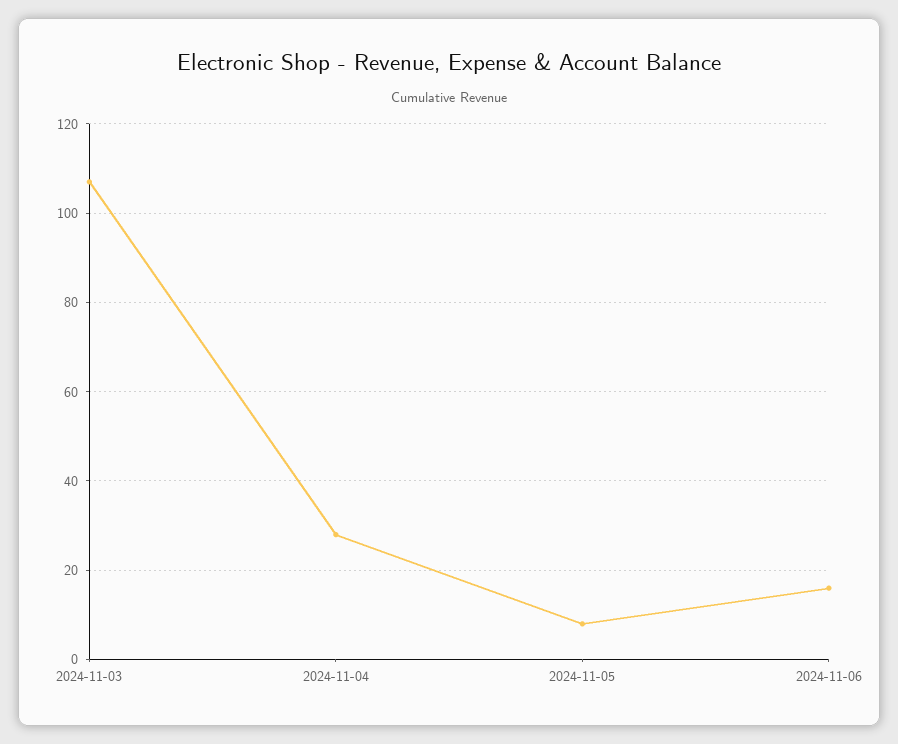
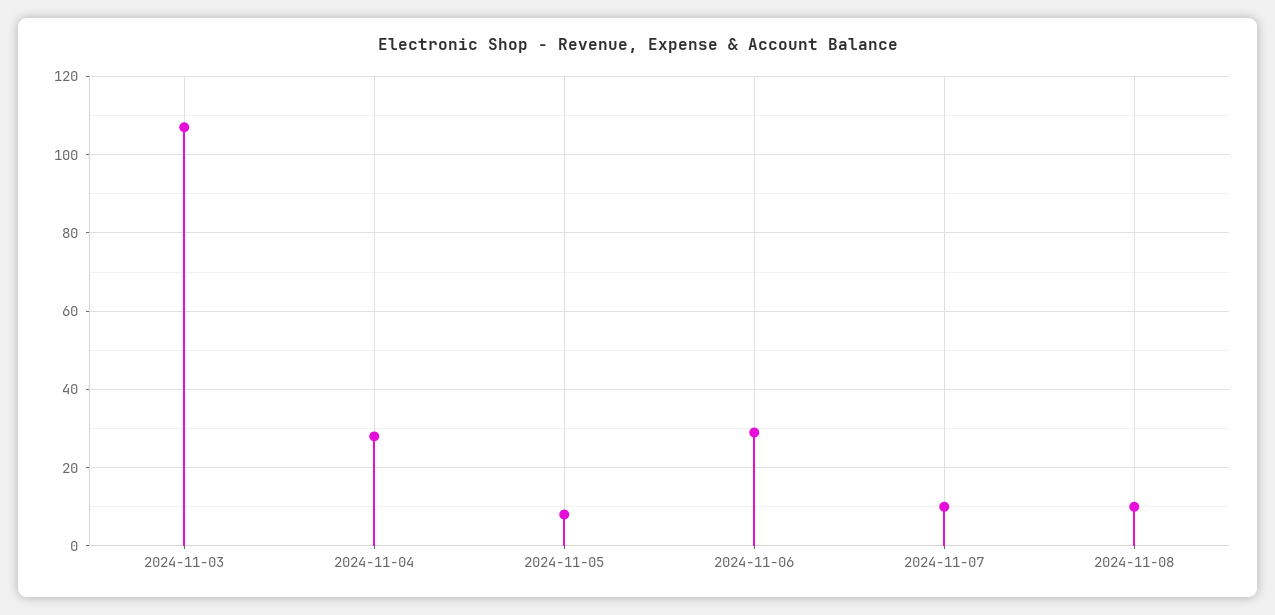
2024-11-06: 15 -> 30
2024-11-07: none -> 10
2024-11-08: none -> 10

